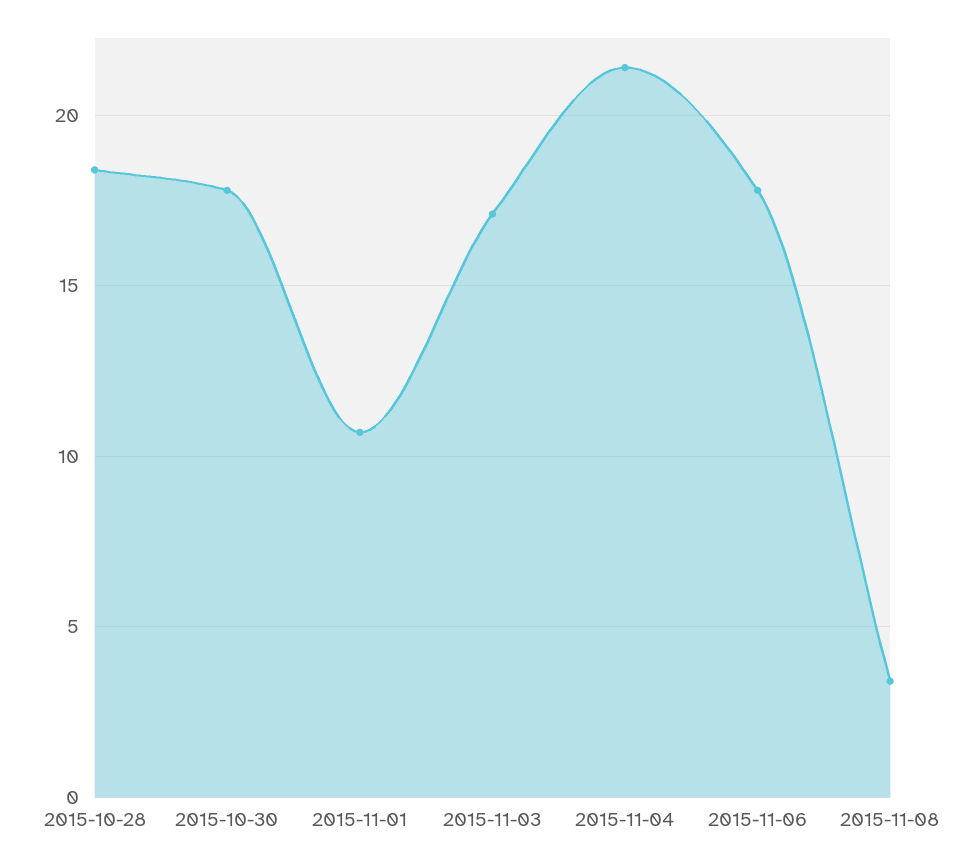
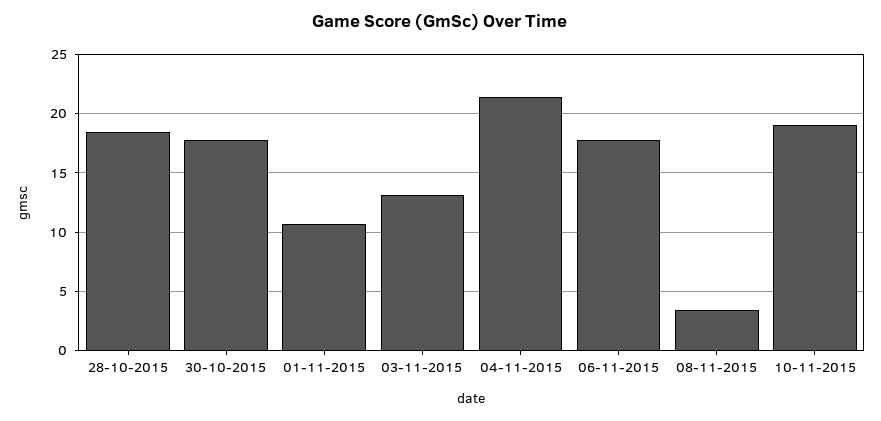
2015-11-03: 17 -> 13
10-11-2015: none -> 19

